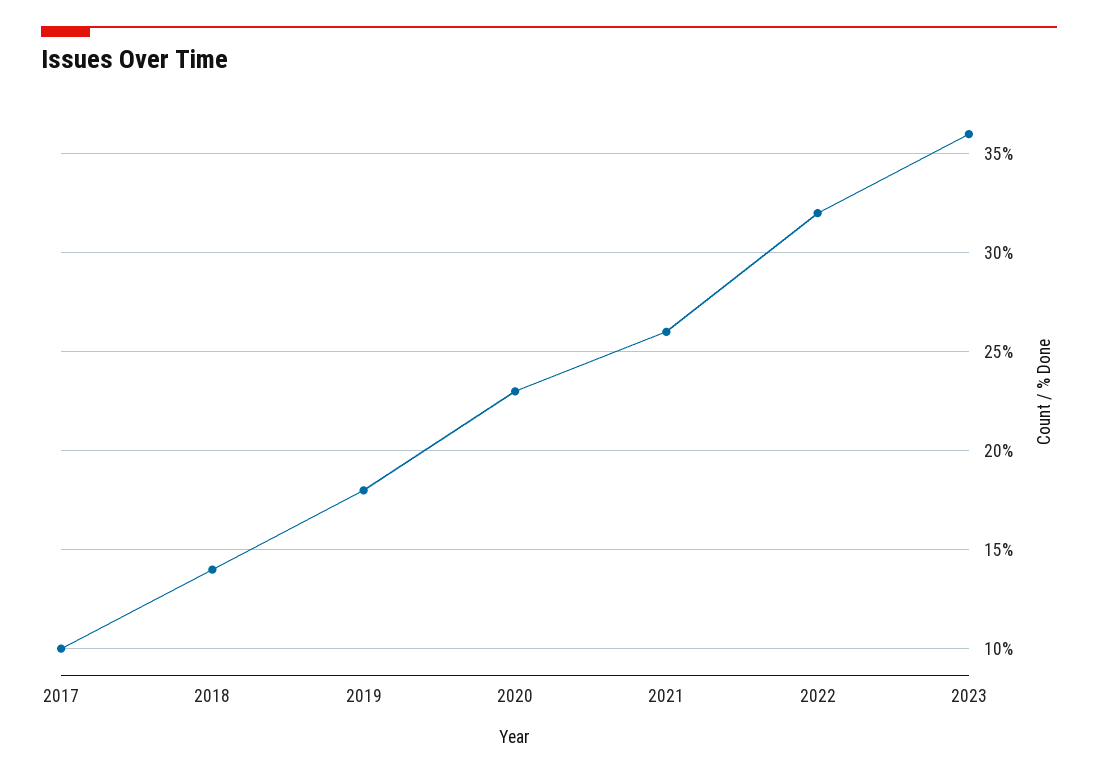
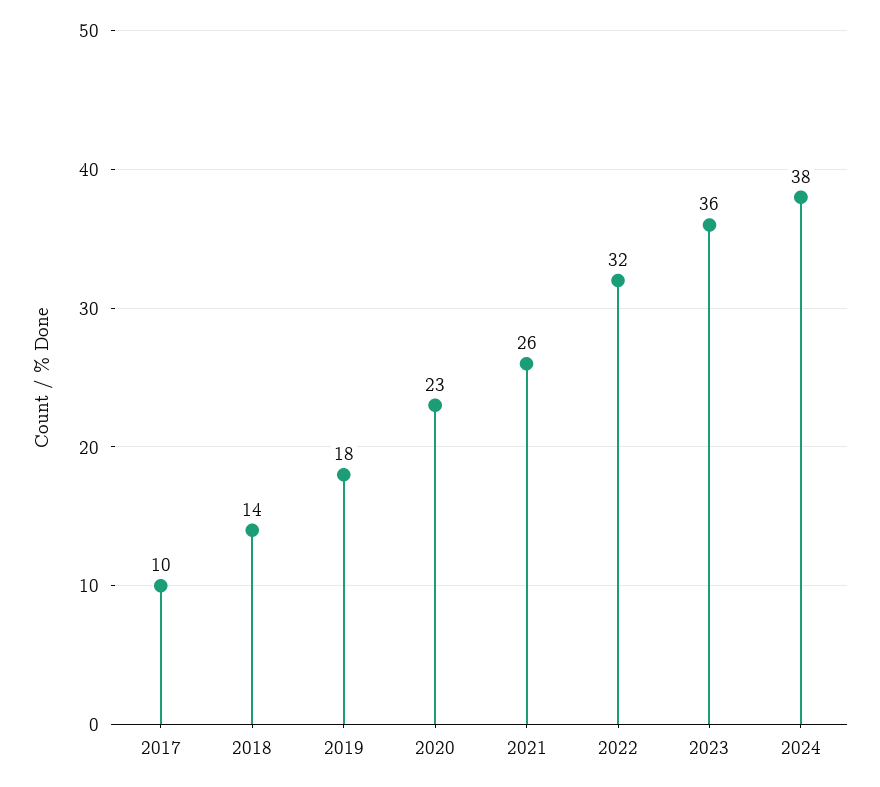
2024: none -> 38

